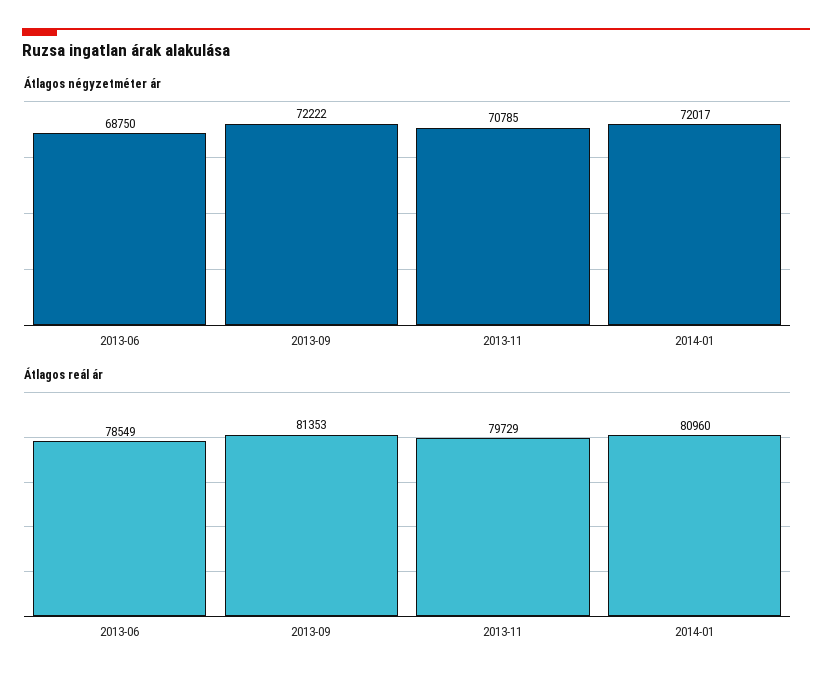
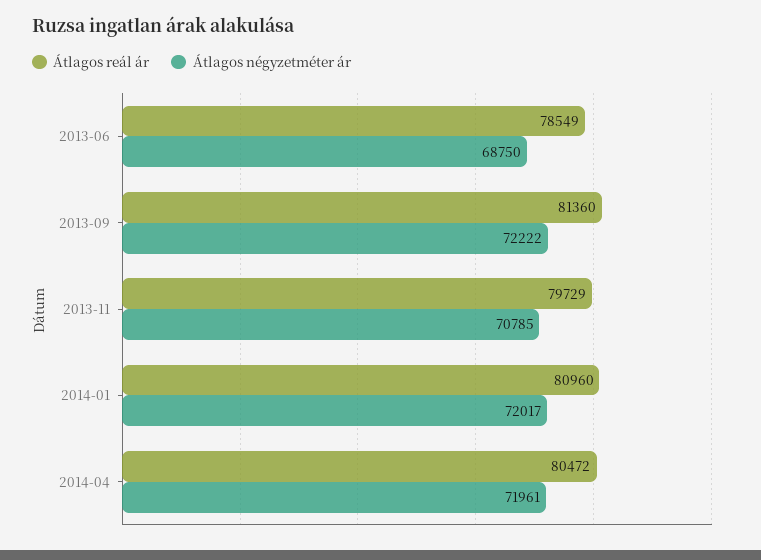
Átlagos reál ár, 2013-09: 81353 -> 81360
Átlagos reál ár, 2014-04: none -> 80472
Átlagos négyzetméter ár, 2014-04: none -> 71961

